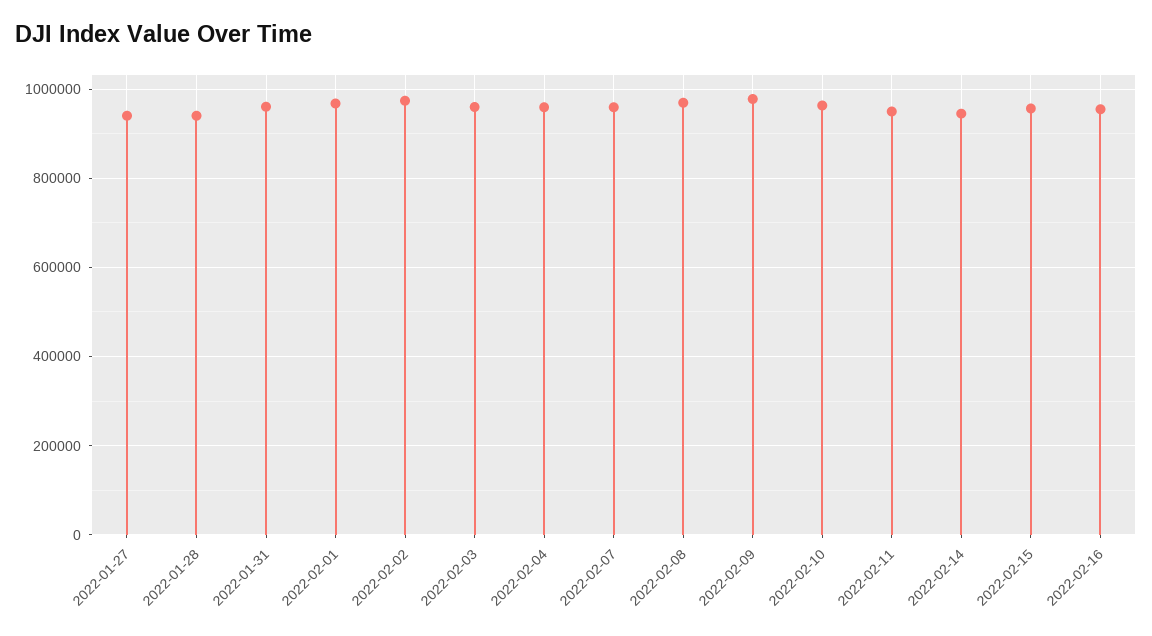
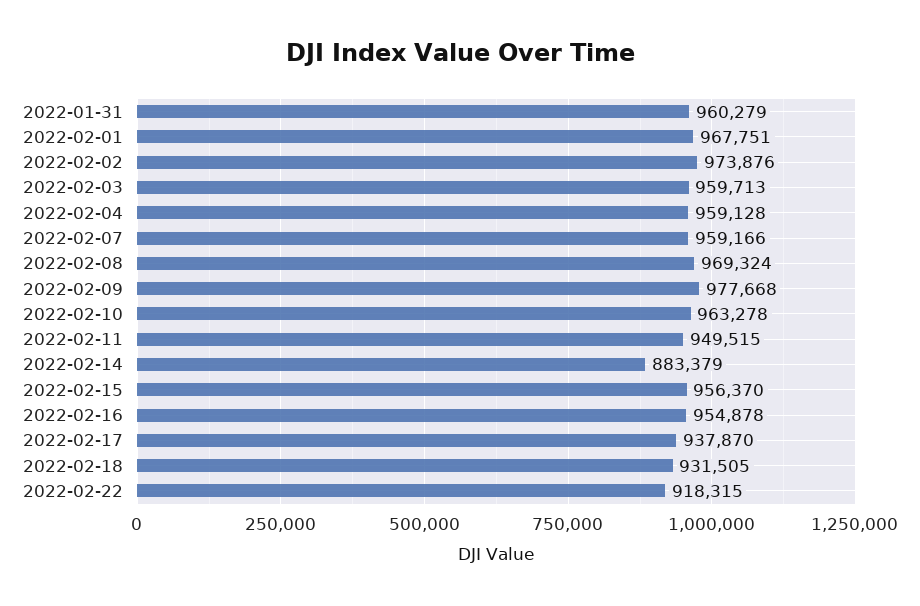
2022-01-27: 940000 -> none
2022-01-28: 940000 -> none
2022-02-14: 940000 -> 883379
2022-02-17: none -> 937870
2022-02-18: none -> 931505
2022-02-22: none -> 918315

